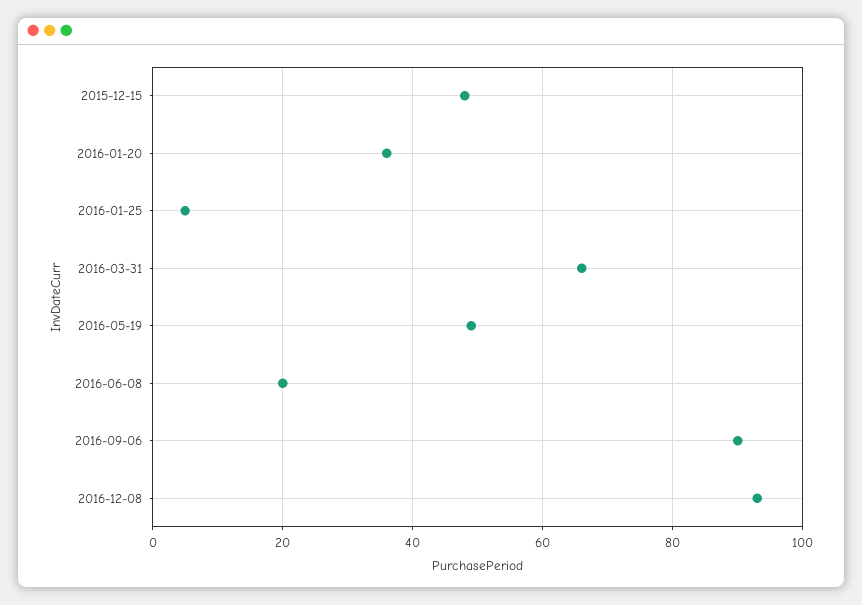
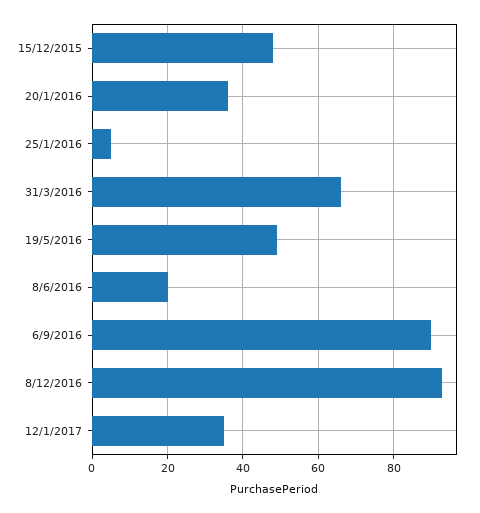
12/1/2017: none -> 35

